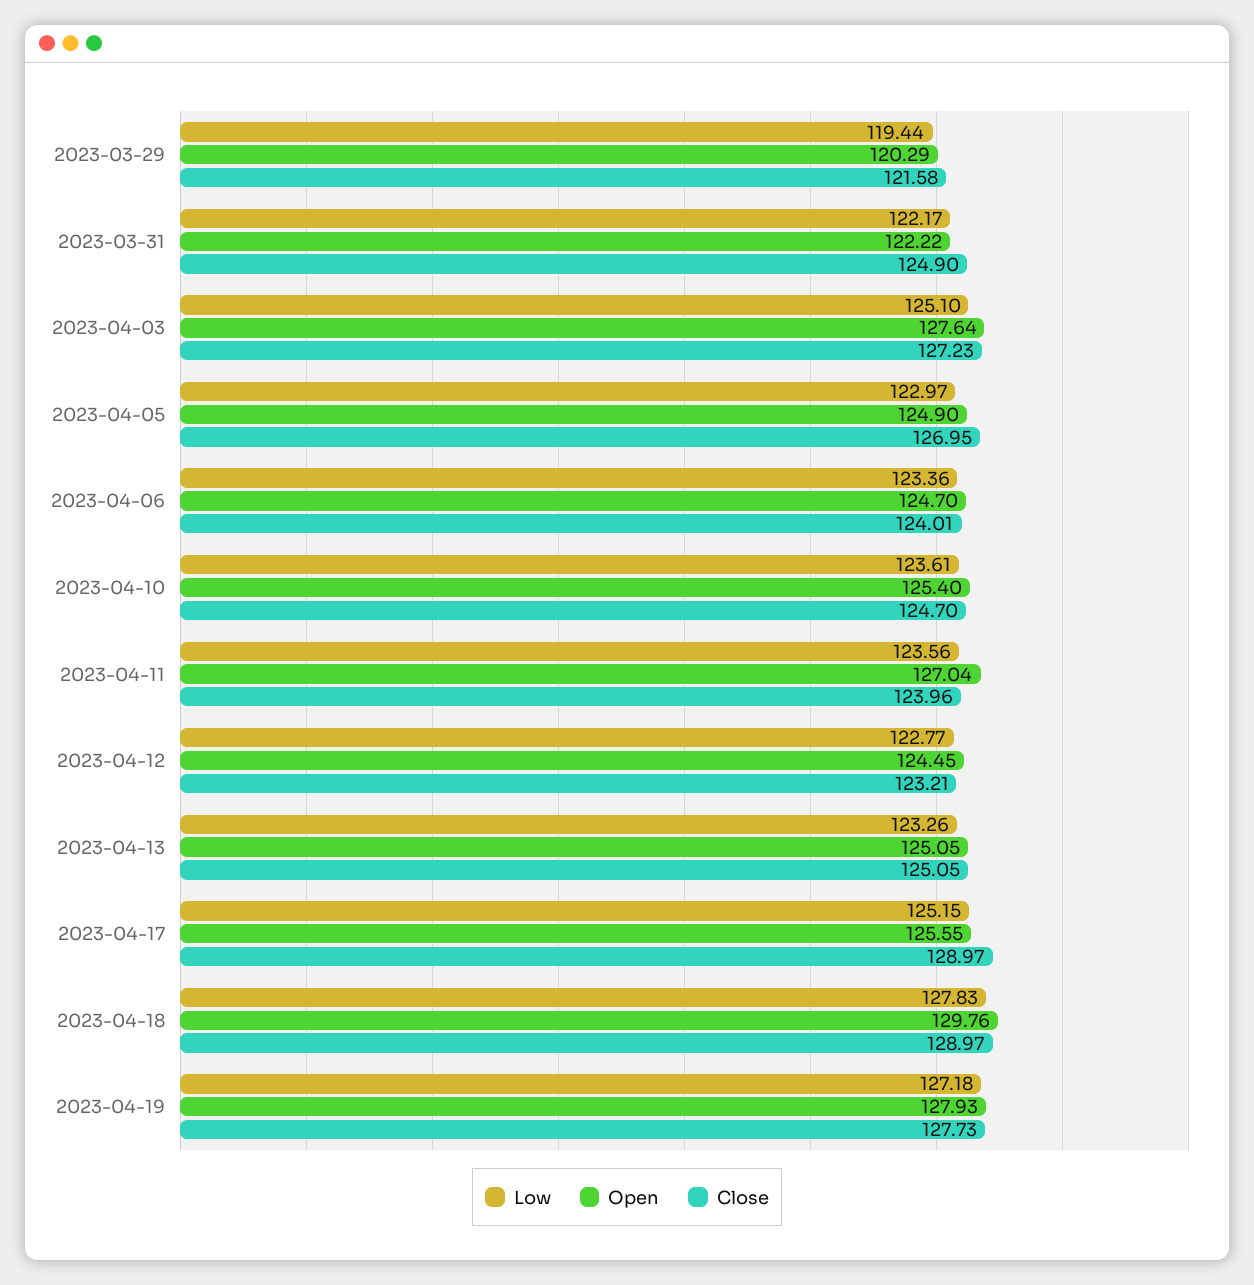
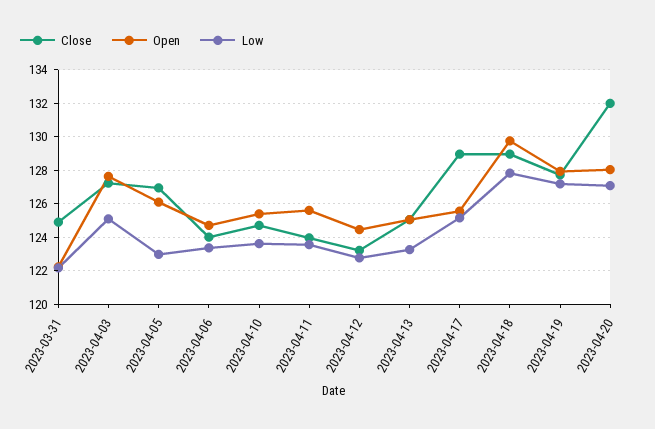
Low, 2023-03-29: 119.44 -> none
Open, 2023-03-29: 120.29 -> none
Close, 2023-03-29: 121.58 -> none
Open, 2023-04-05: 124.9 -> 126
Open, 2023-04-11: 127.04 -> 125.5
Close, 2023-04-20: none -> 132
Open, 2023-04-20: none -> 128
Low, 2023-04-20: none -> 127

